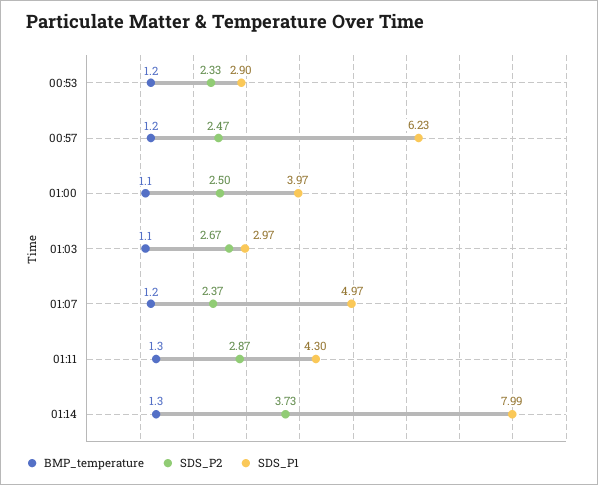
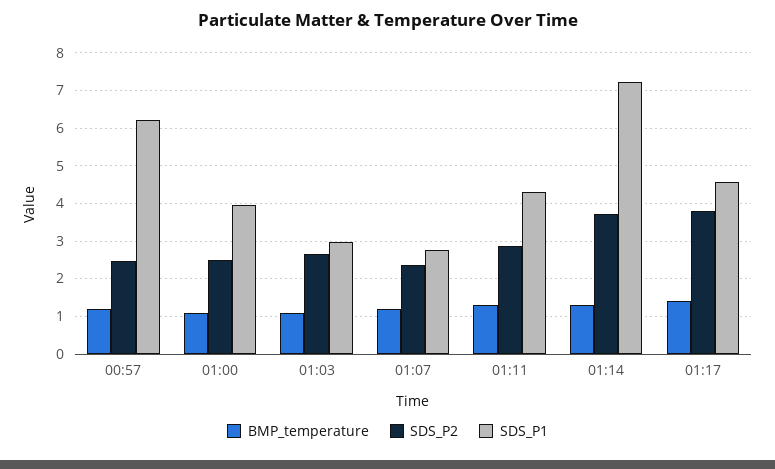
BMP_temperature, 00:53: 1.2 -> none
SDS_P2, 00:53: 2.33 -> none
SDS_P1, 00:53: 2.9 -> none
SDS_P1, 01:07: 4.97 -> 2.8
SDS_P1, 01:14: 7.99 -> 7.2
BMP_temperature, 01:17: none -> 1.4
SDS_P2, 01:17: none -> 3.8
SDS_P1, 01:17: none -> 4.6

